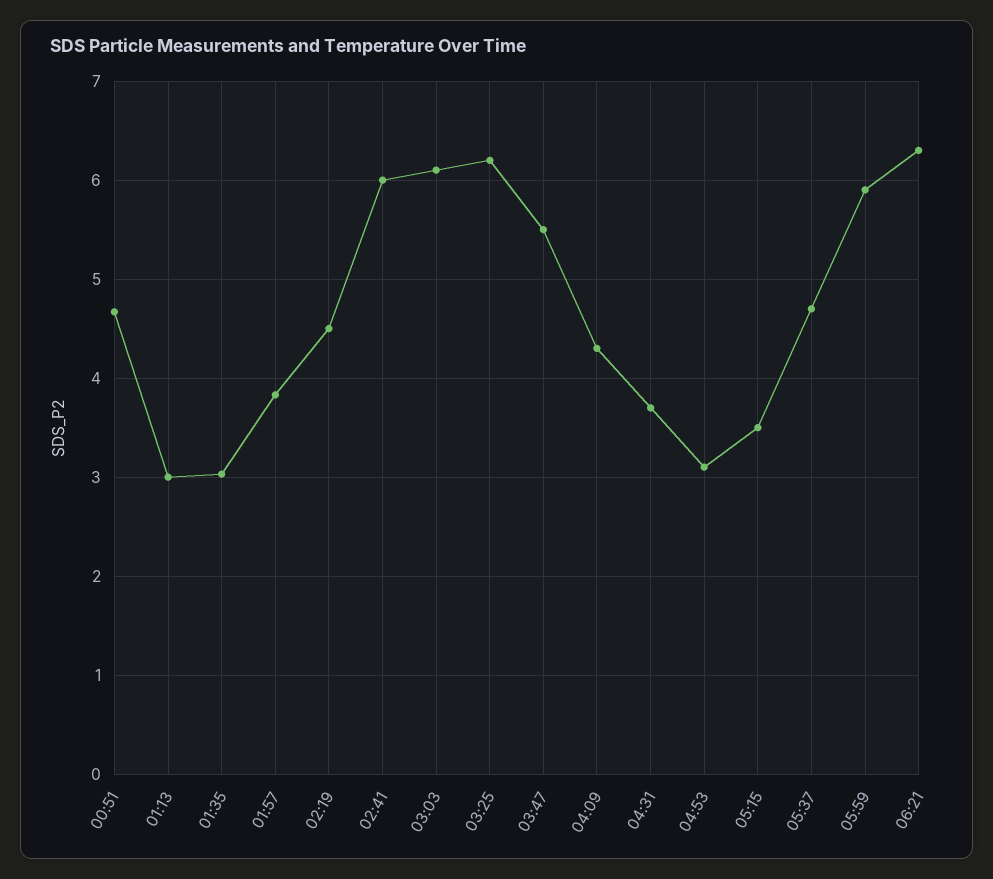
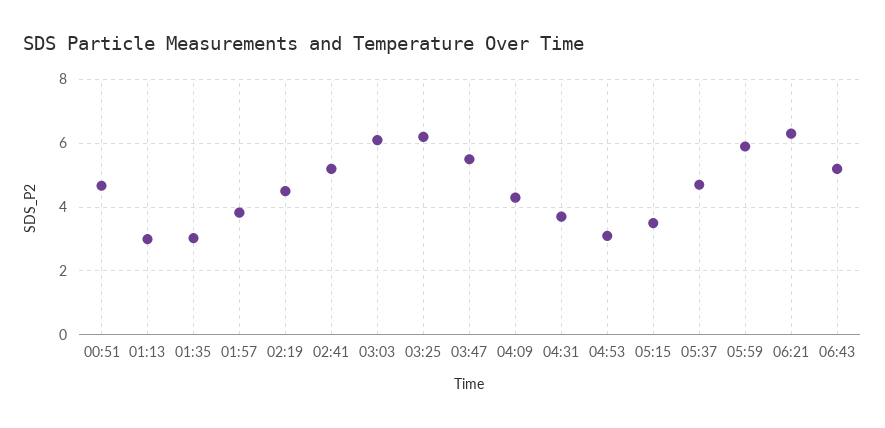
02:41: 6 -> 5.2
06:43: none -> 5.2

